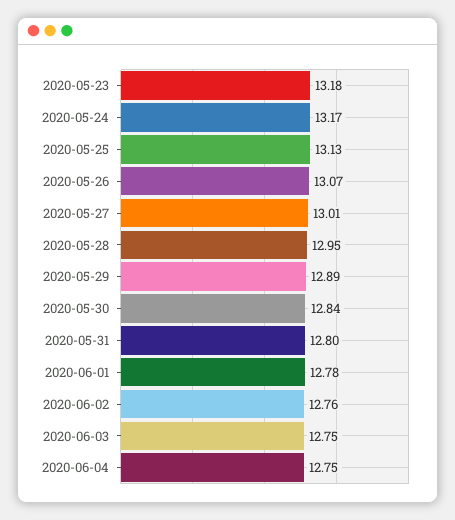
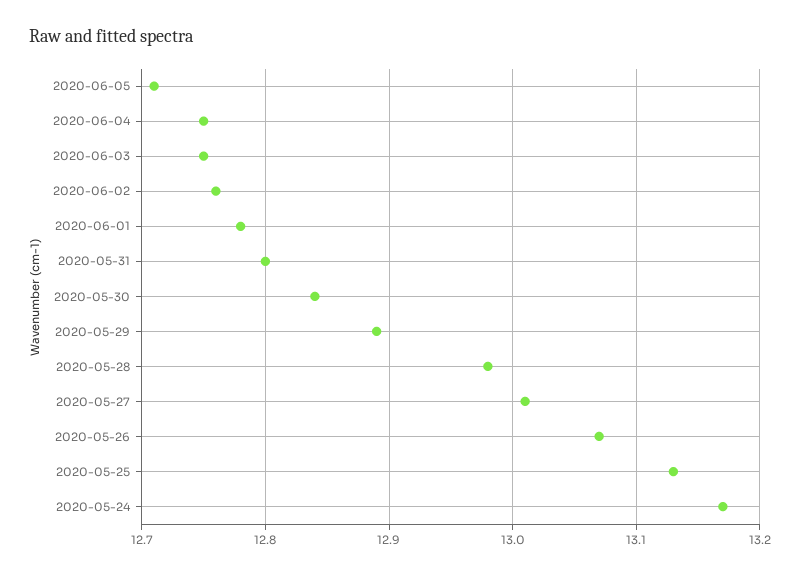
2020-05-23: 13.18 -> none
2020-05-28: 12.95 -> 12.98
2020-06-05: none -> 12.71

